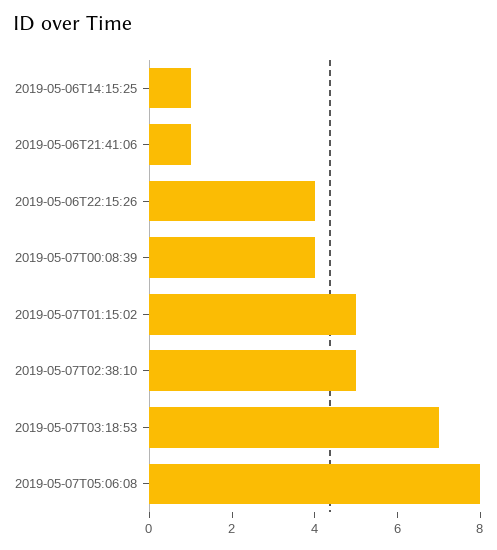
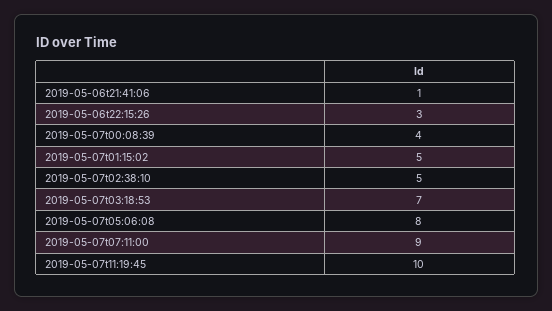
2019-05-06T14:15:25: 1 -> none
2019-05-06T22:15:26: 4 -> 3
2019-05-07t07:11:00: none -> 9
2019-05-07t11:19:45: none -> 10

